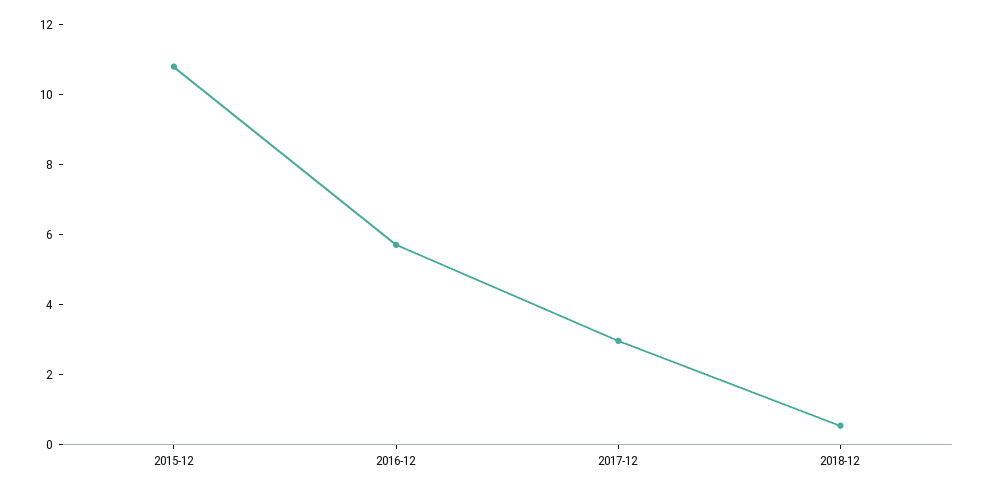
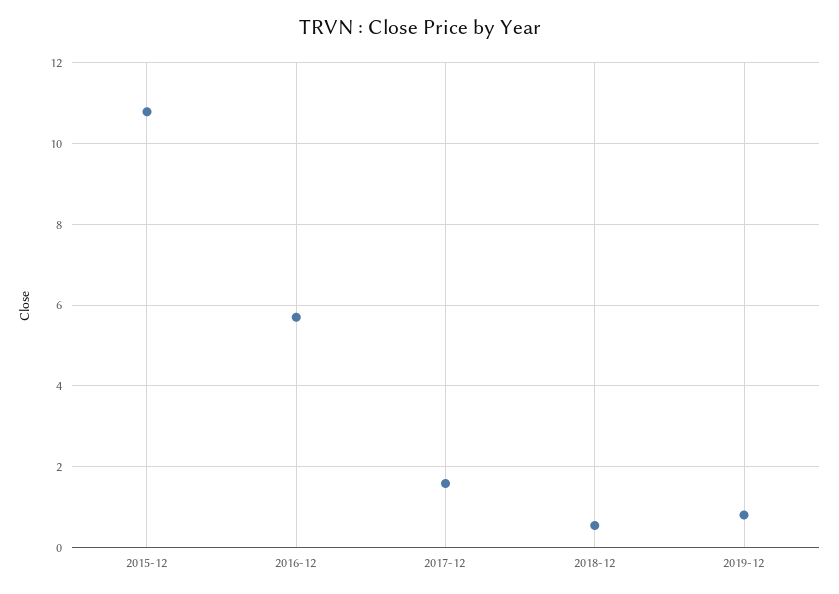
2017-12: 3 -> 1.6
2019-12: none -> 0.8

